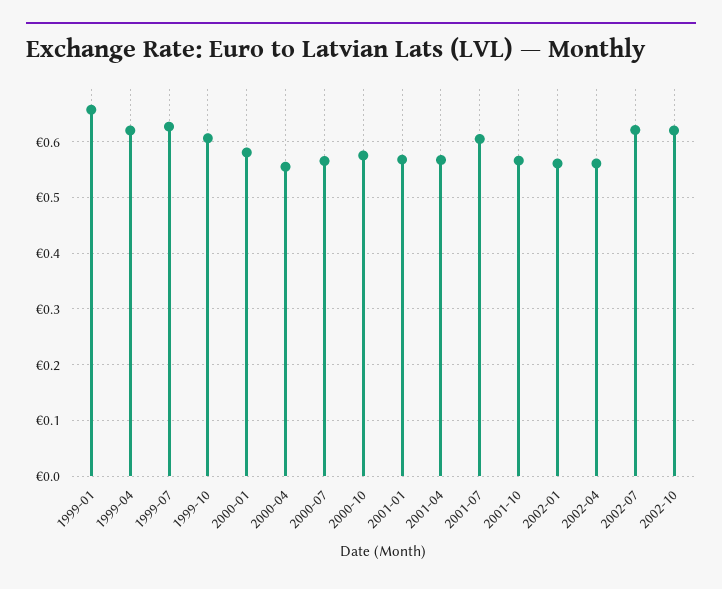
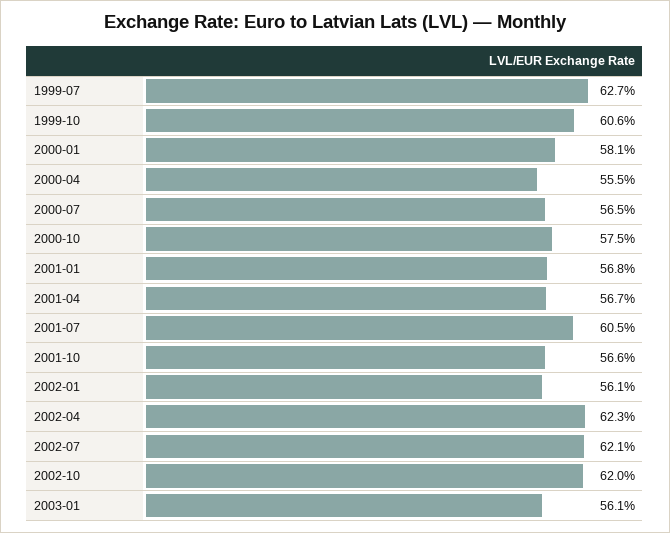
1999-01: 0.66 -> none
1999-04: 0.62 -> none
2002-04: 0.56 -> 0.623
2003-01: none -> 0.561

